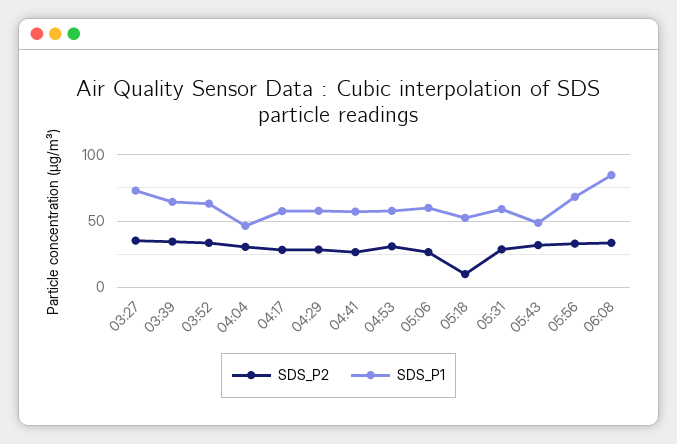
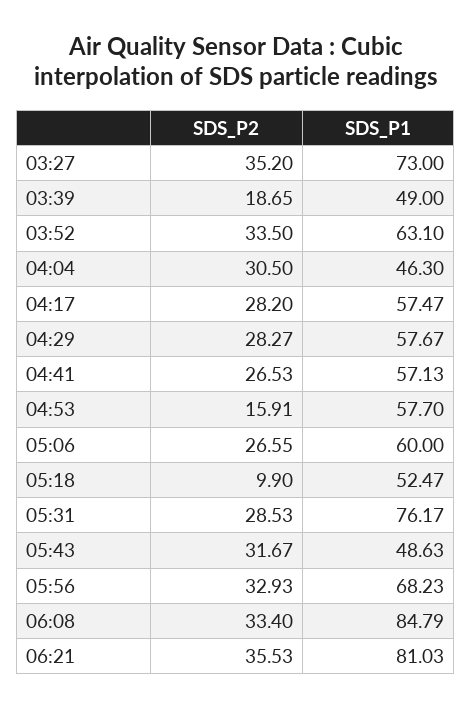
SDS_P2, 03:39: 35 -> 18.65
SDS_P1, 03:39: 65 -> 49
SDS_P2, 04:53: 30 -> 15.91
SDS_P1, 05:31: 60 -> 76.17
SDS_P2, 06:21: none -> 35.53
SDS_P1, 06:21: none -> 81.03

